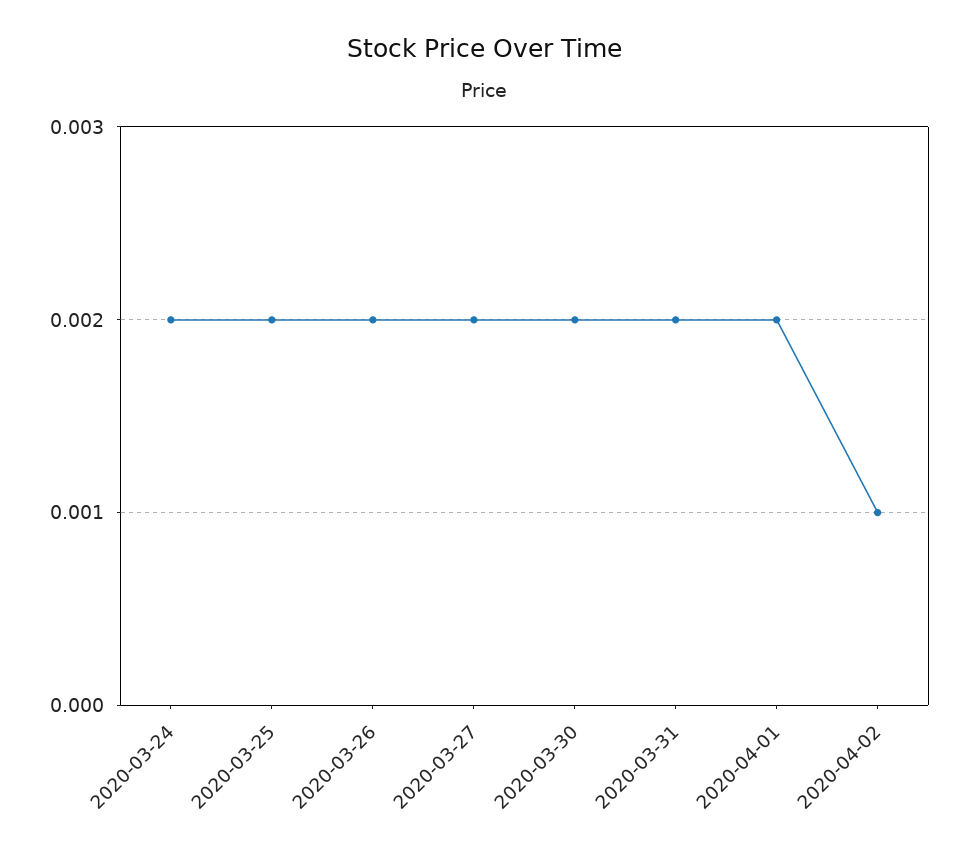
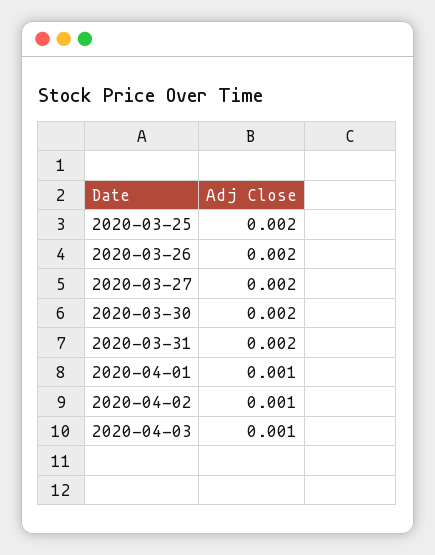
2020-03-24: 0.002 -> none
2020-04-01: 0.002 -> 0.001
2020-04-03: none -> 0.001

